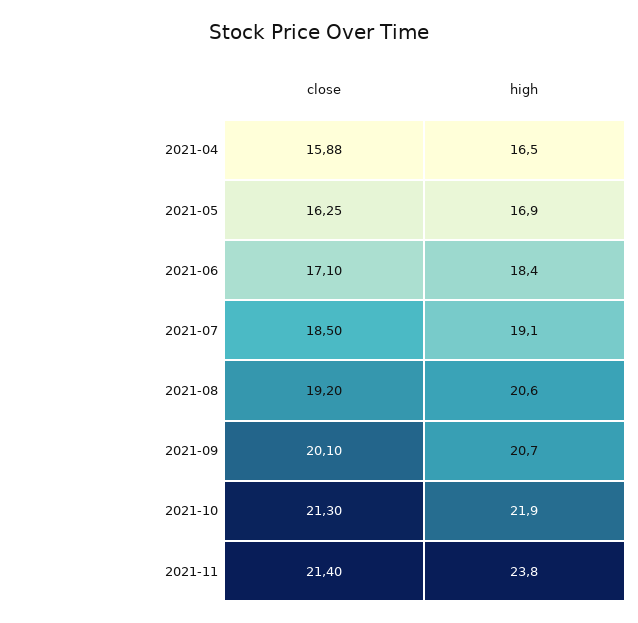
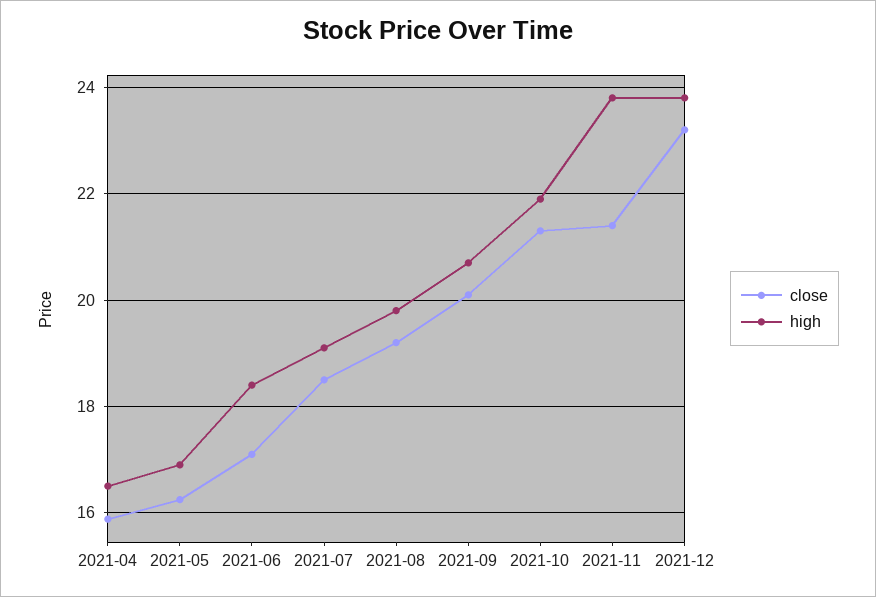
high, 2021-08: 20.6 -> 19.8
close, 2021-12: none -> 23.2
high, 2021-12: none -> 23.8

